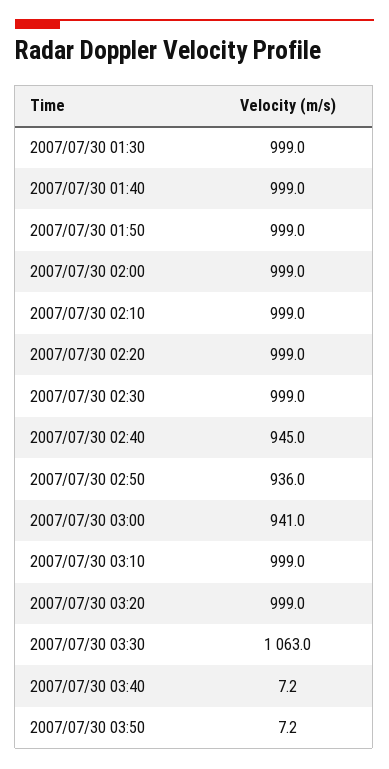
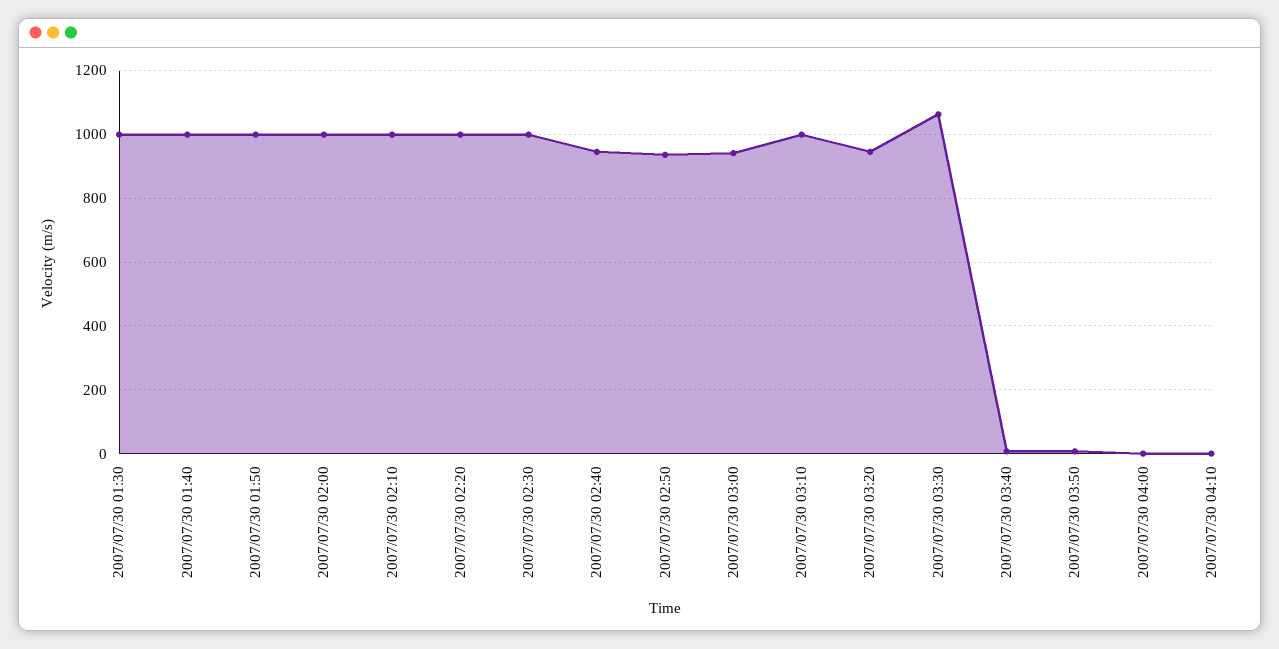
2007/07/30 03:20: 999 -> 940
2007/07/30 04:00: none -> 0
2007/07/30 04:10: none -> 0

